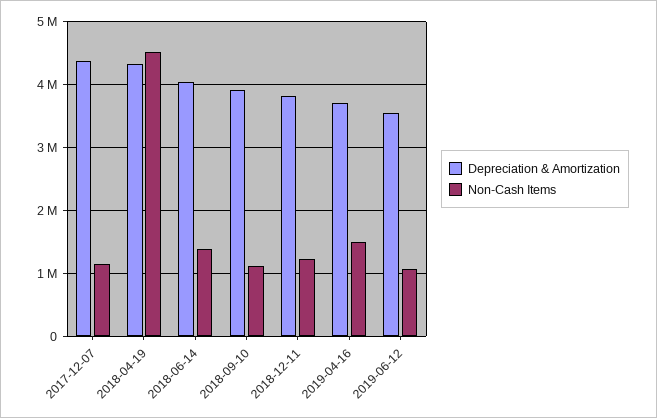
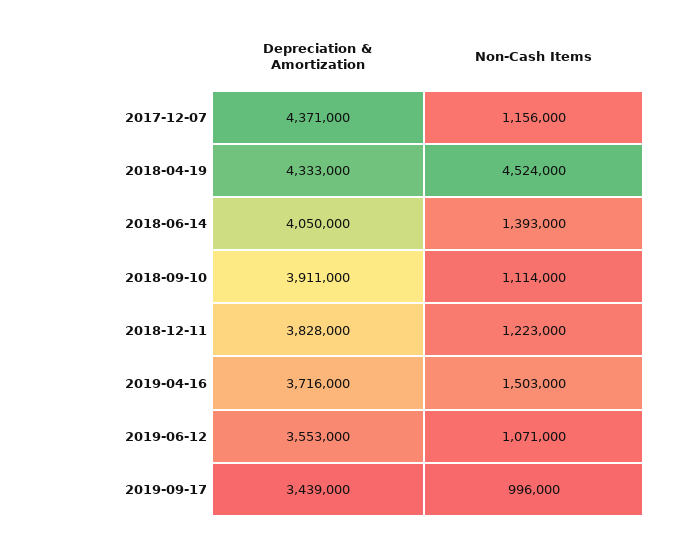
Depreciation & Amortization, 2019-09-17: none -> 3439000
Non-Cash Items, 2019-09-17: none -> 996000

